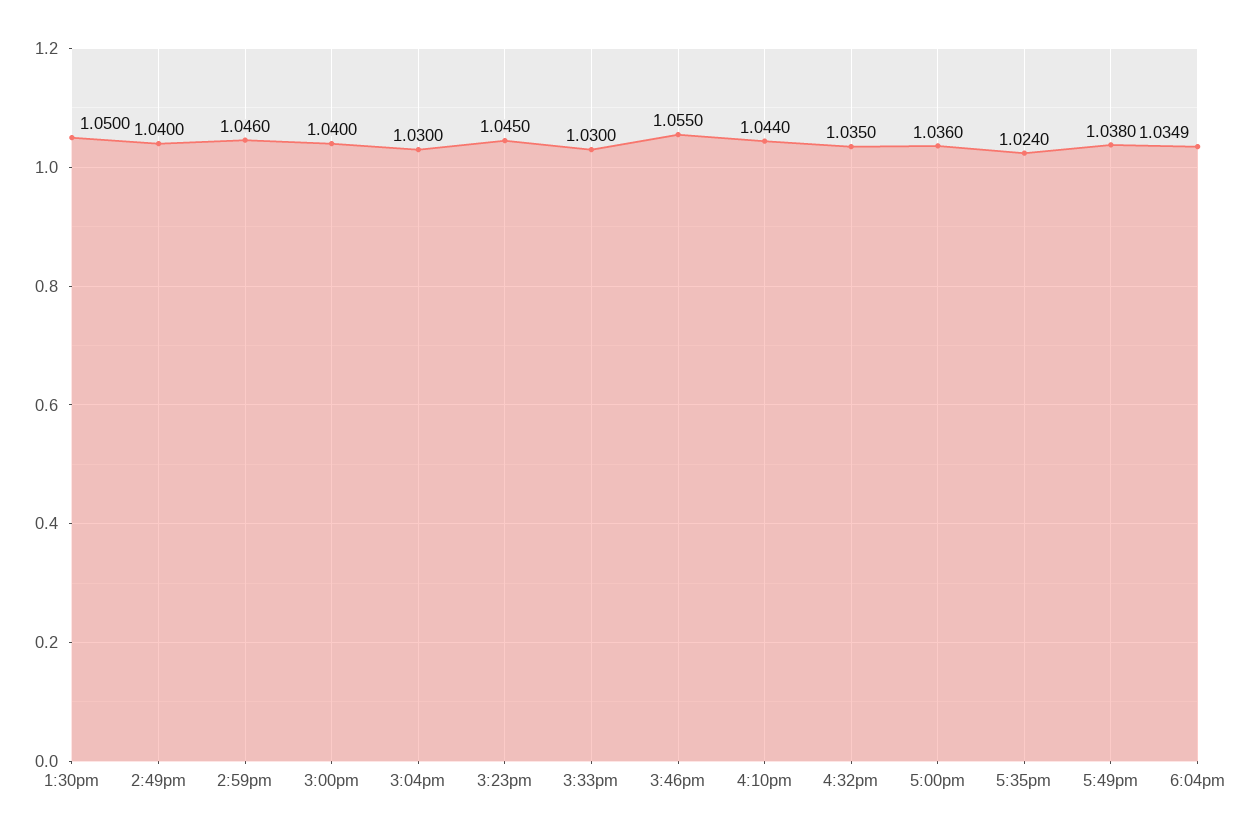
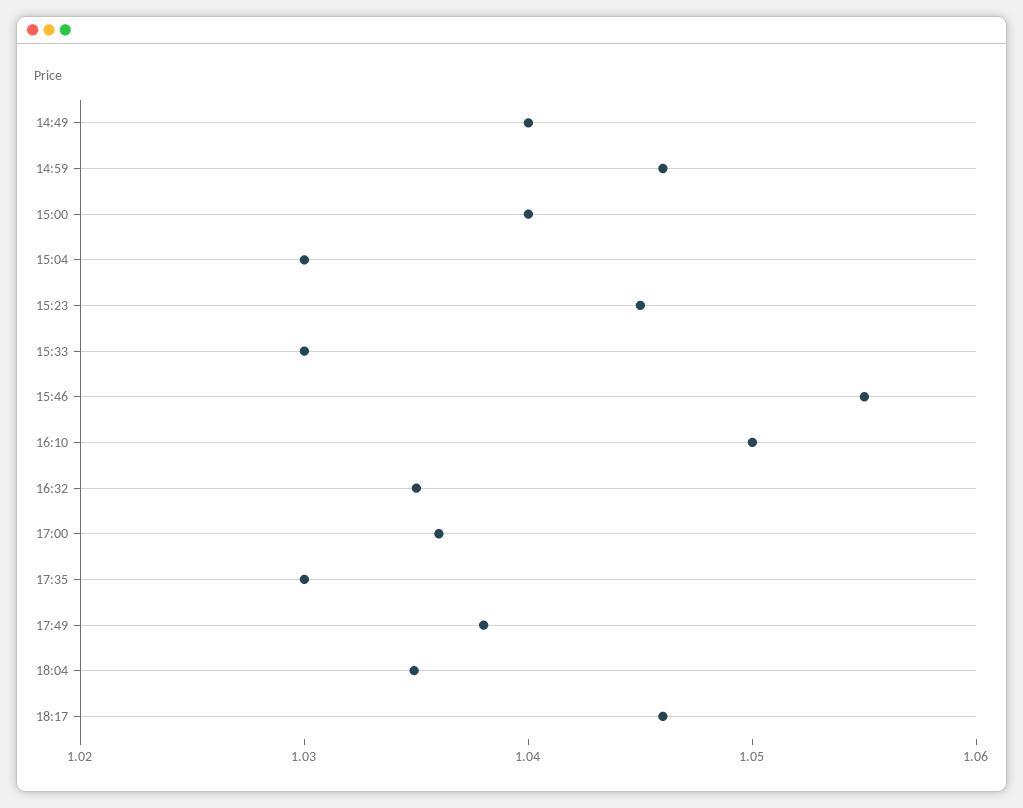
1:30pm: 1.05 -> none
4:10pm: 1.044 -> 1.05
5:35pm: 1.024 -> 1.03
18:17: none -> 1.046

